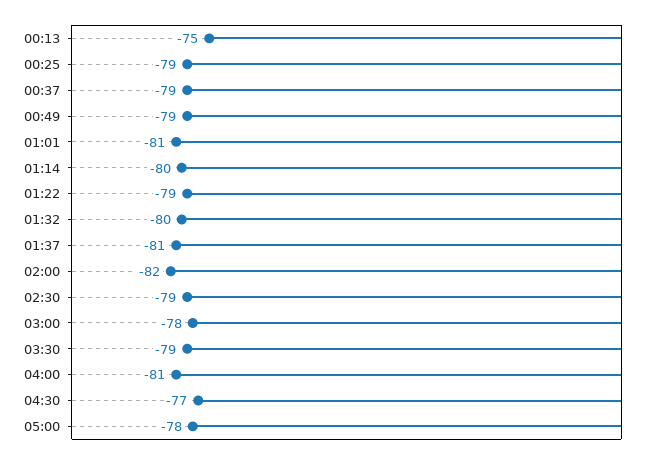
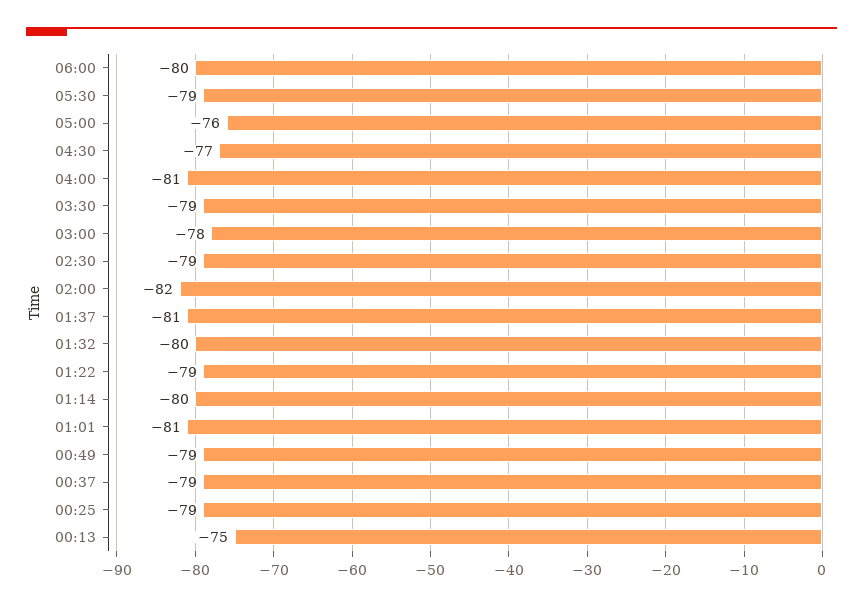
05:00: -78 -> -76
06:00: none -> -80
05:30: none -> -79

